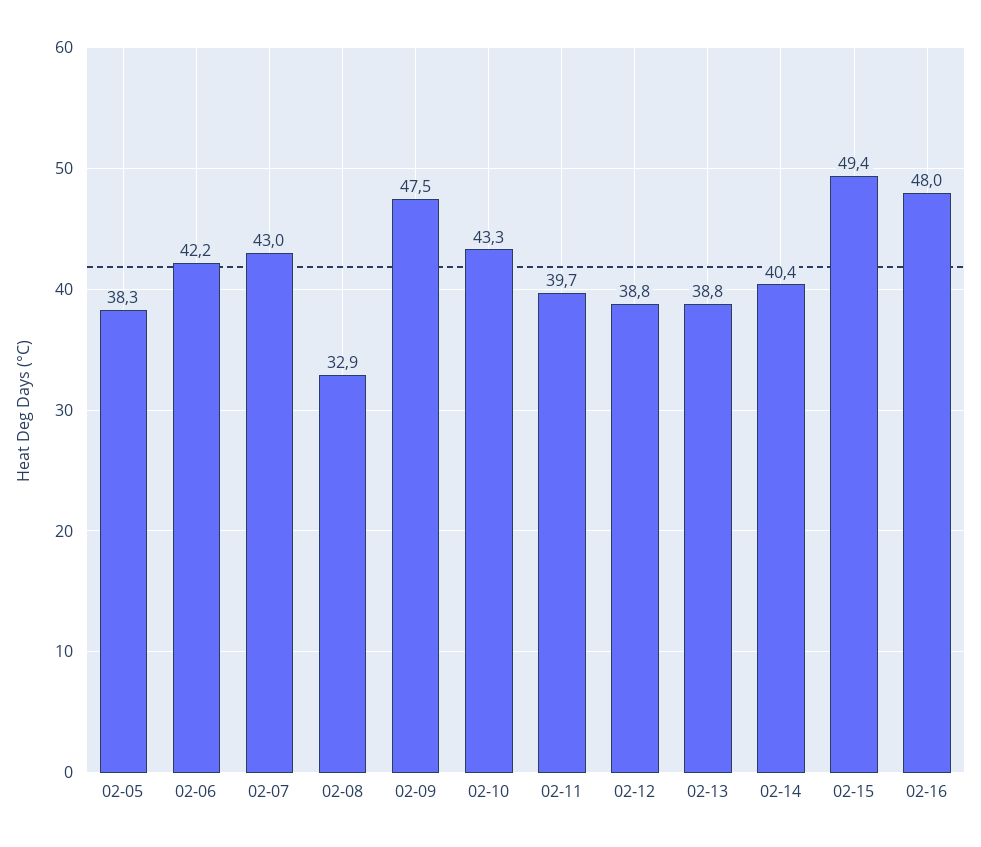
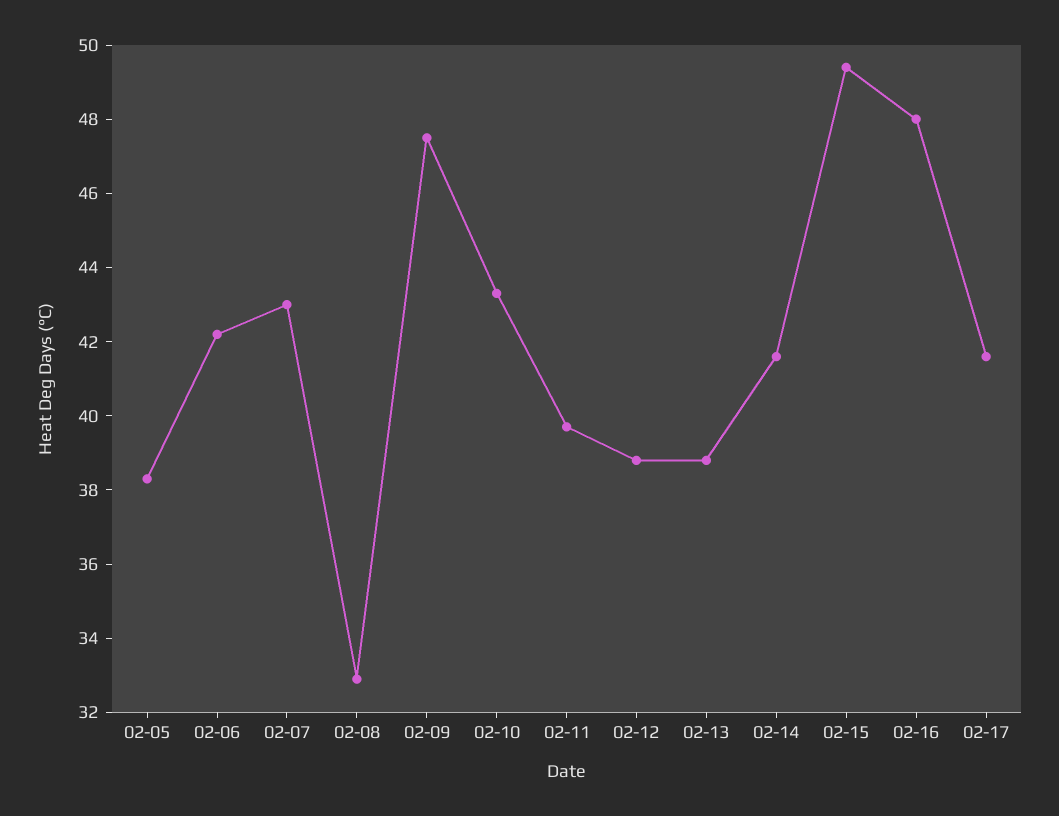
02-14: 40.4 -> 41.5
02-17: none -> 41.5

